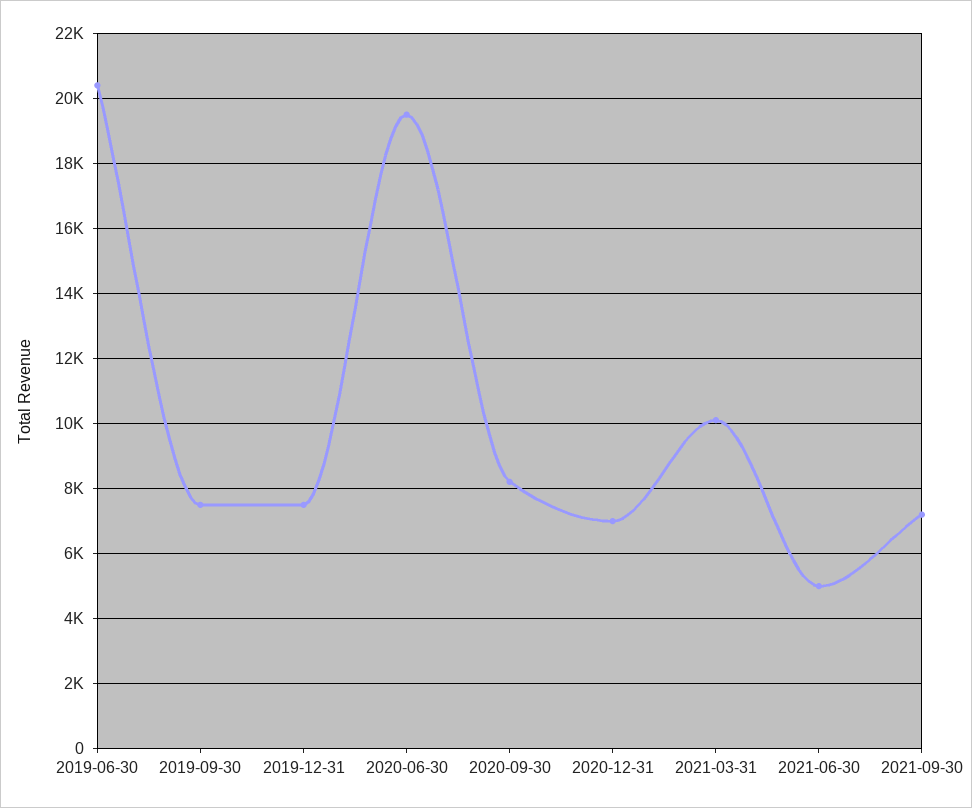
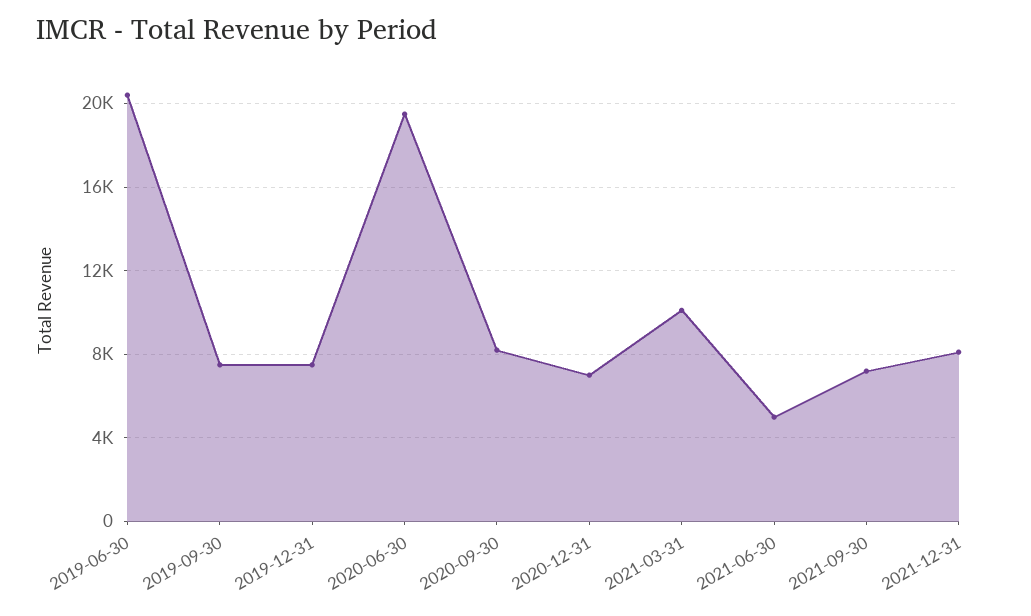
2021-12-31: none -> 8000

